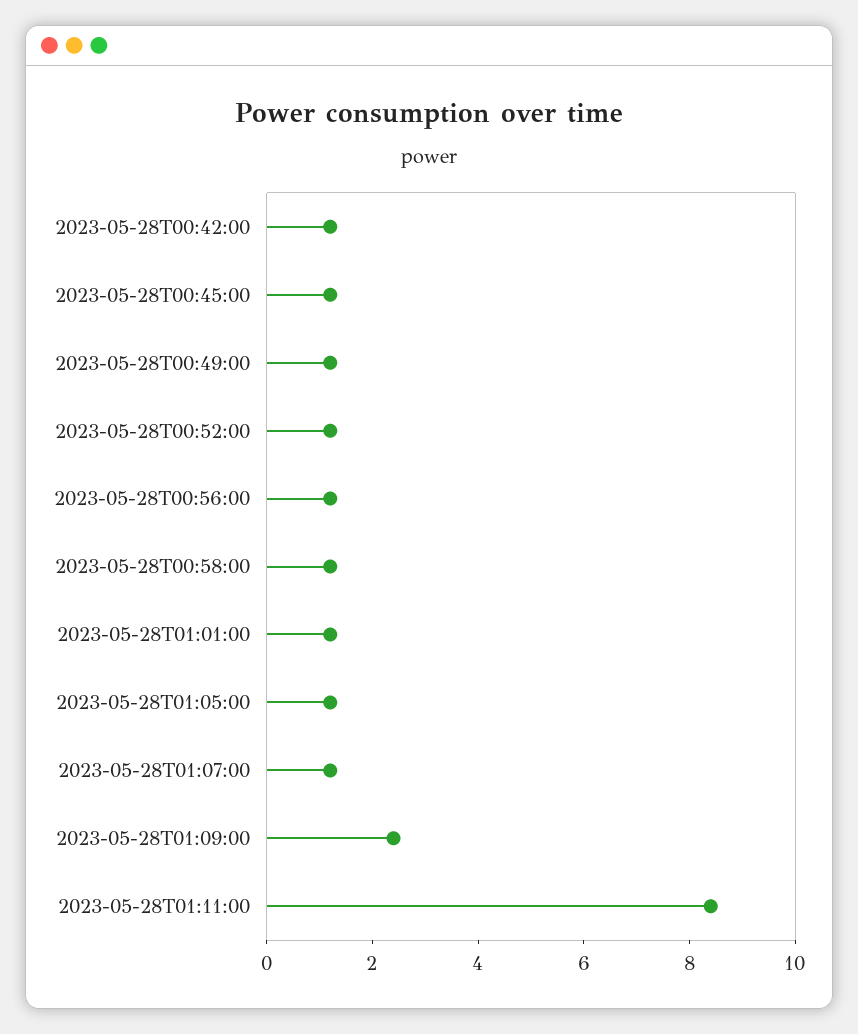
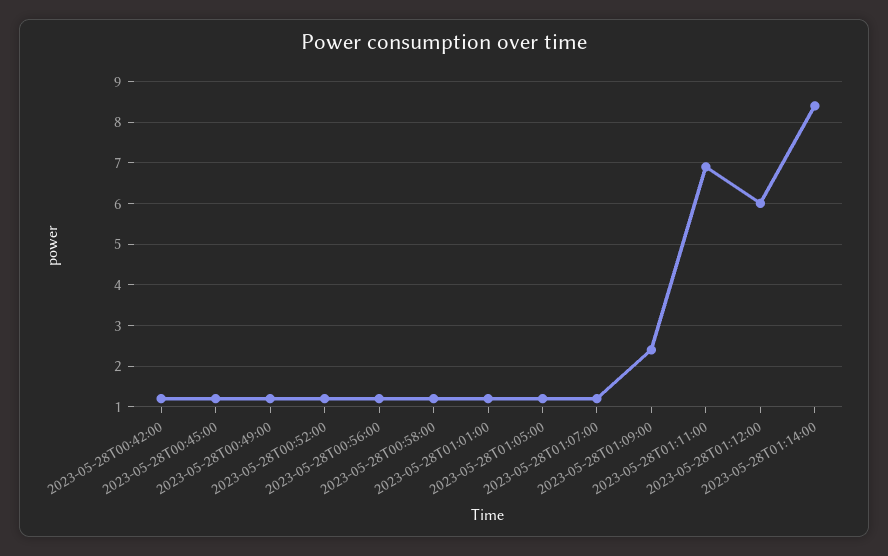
2023-05-28T01:11:00: 8.5 -> 7
2023-05-28T01:12:00: none -> 6
2023-05-28T01:14:00: none -> 8.5

